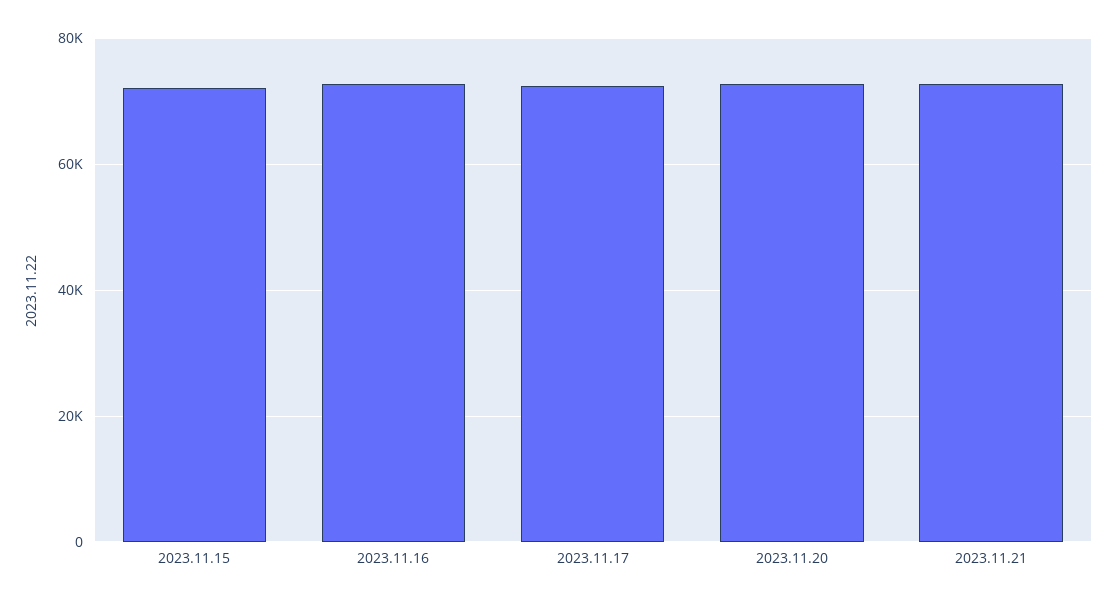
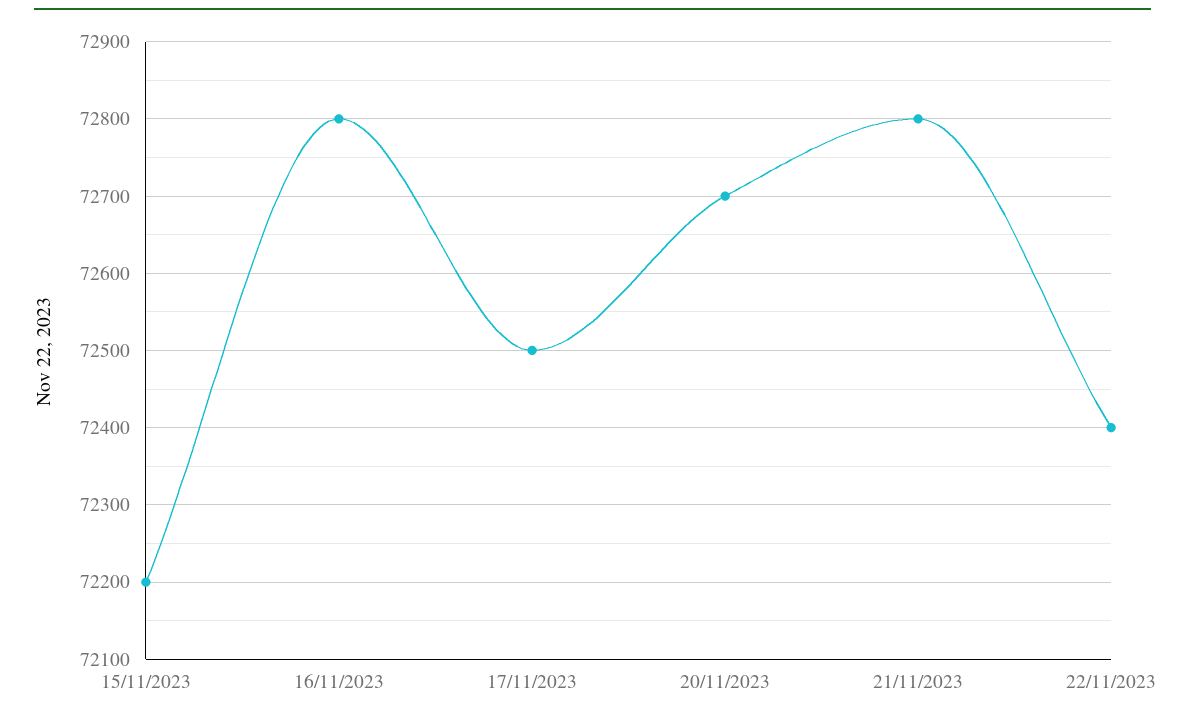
22/11/2023: none -> 72400

